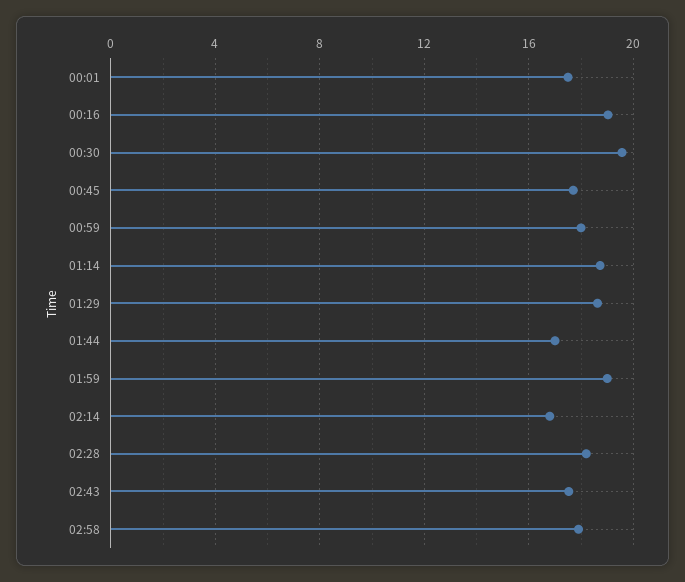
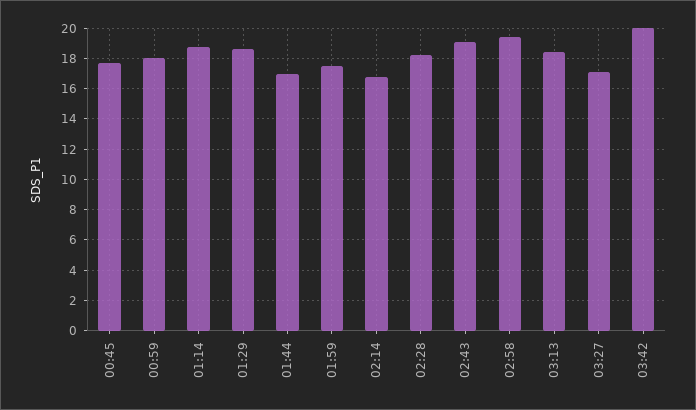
00:01: 17.5 -> none
00:16: 19 -> none
00:30: 19.5 -> none
01:59: 19 -> 17.5
02:43: 17.5 -> 19
02:58: 18 -> 19.5
03:13: none -> 18.5
03:27: none -> 17
03:42: none -> 20

